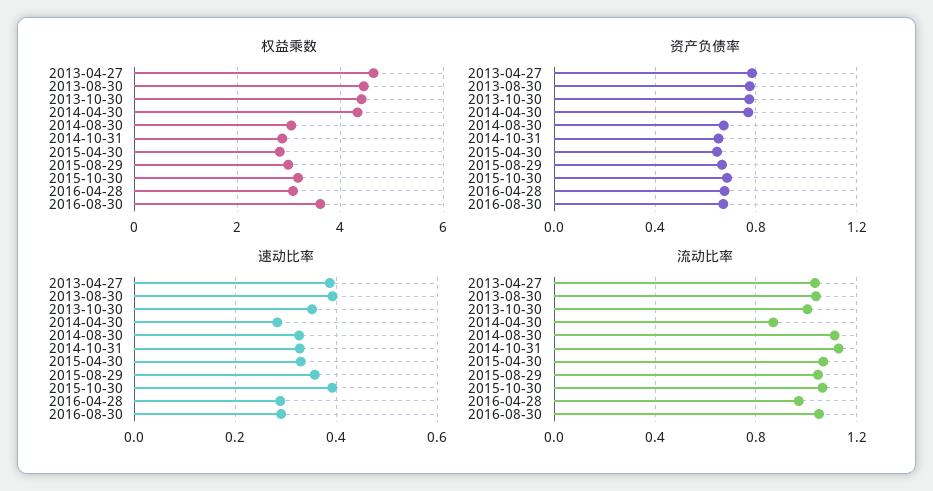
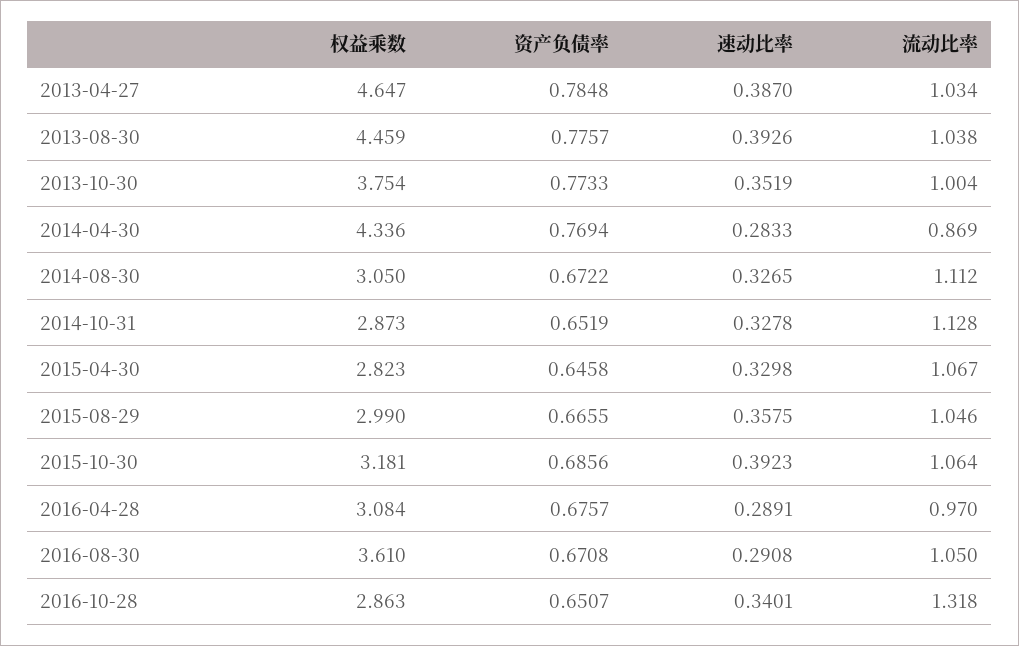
权益乘数, 2013-10-30: 4.4 -> 3.754
权益乘数, 2016-10-28: none -> 2.863
资产负债率, 2016-10-28: none -> 0.6507
速动比率, 2016-10-28: none -> 0.3401
流动比率, 2016-10-28: none -> 1.318

